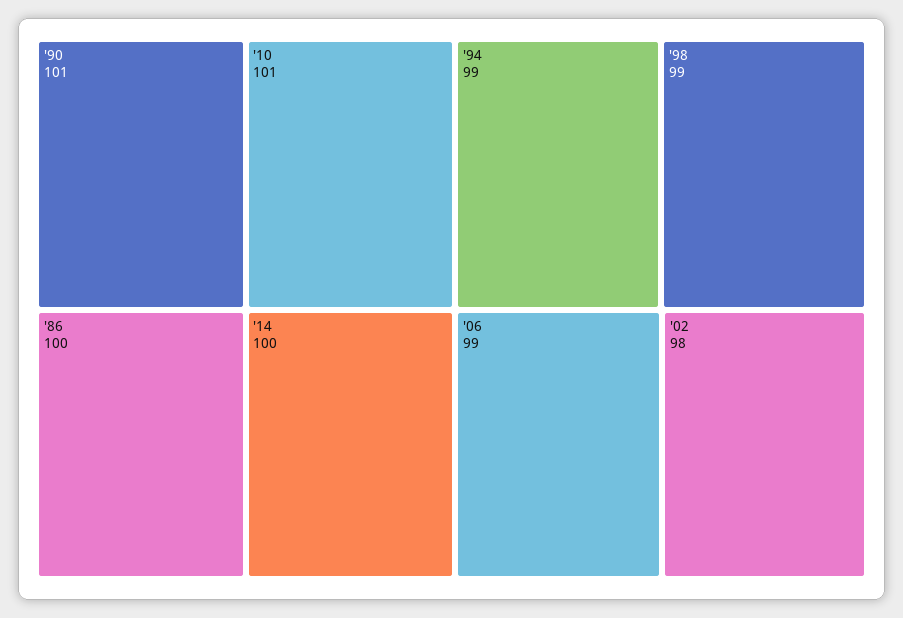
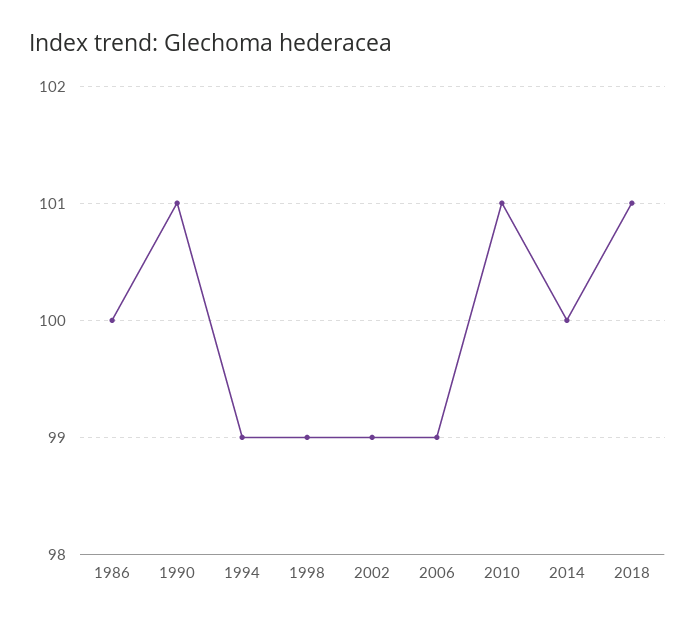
'02: 98 -> 99
2018: none -> 101

